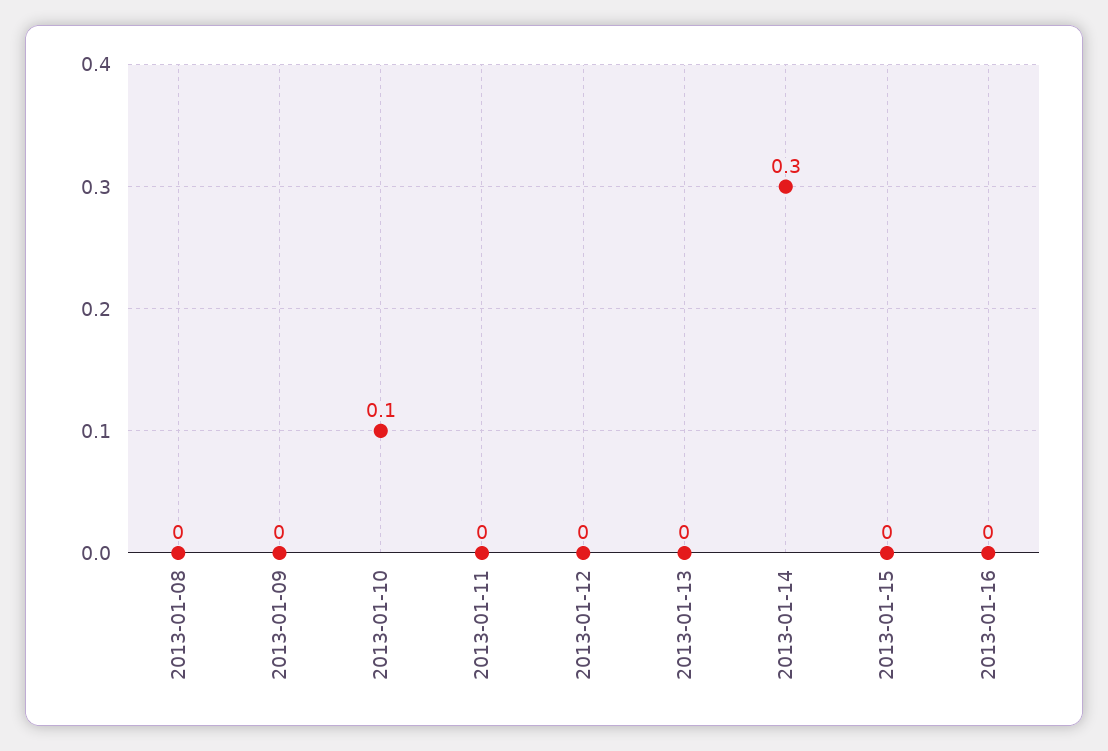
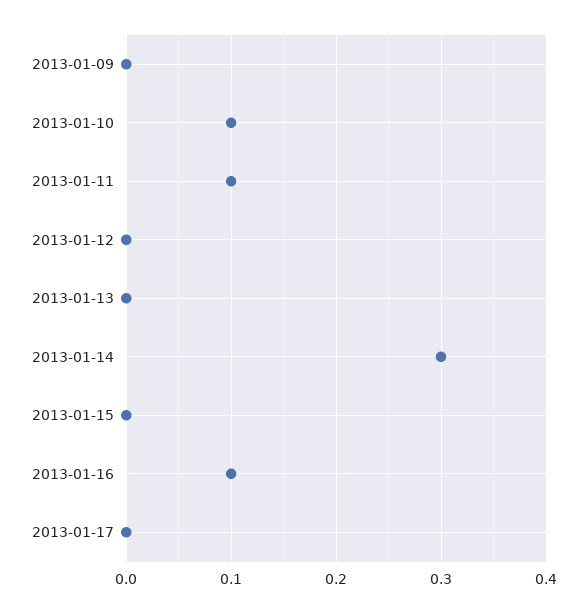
2013-01-08: 0 -> none
2013-01-11: 0 -> 0.1
2013-01-16: 0 -> 0.1
2013-01-17: none -> 0

